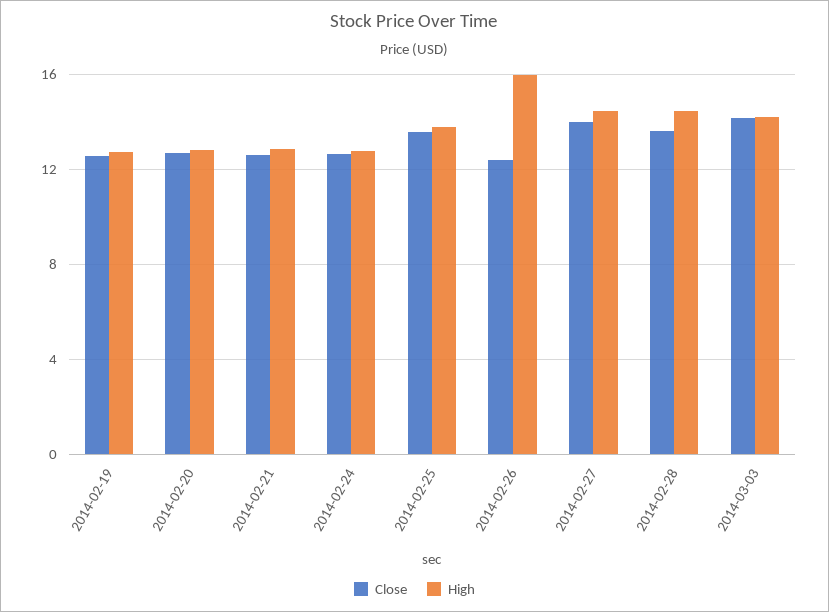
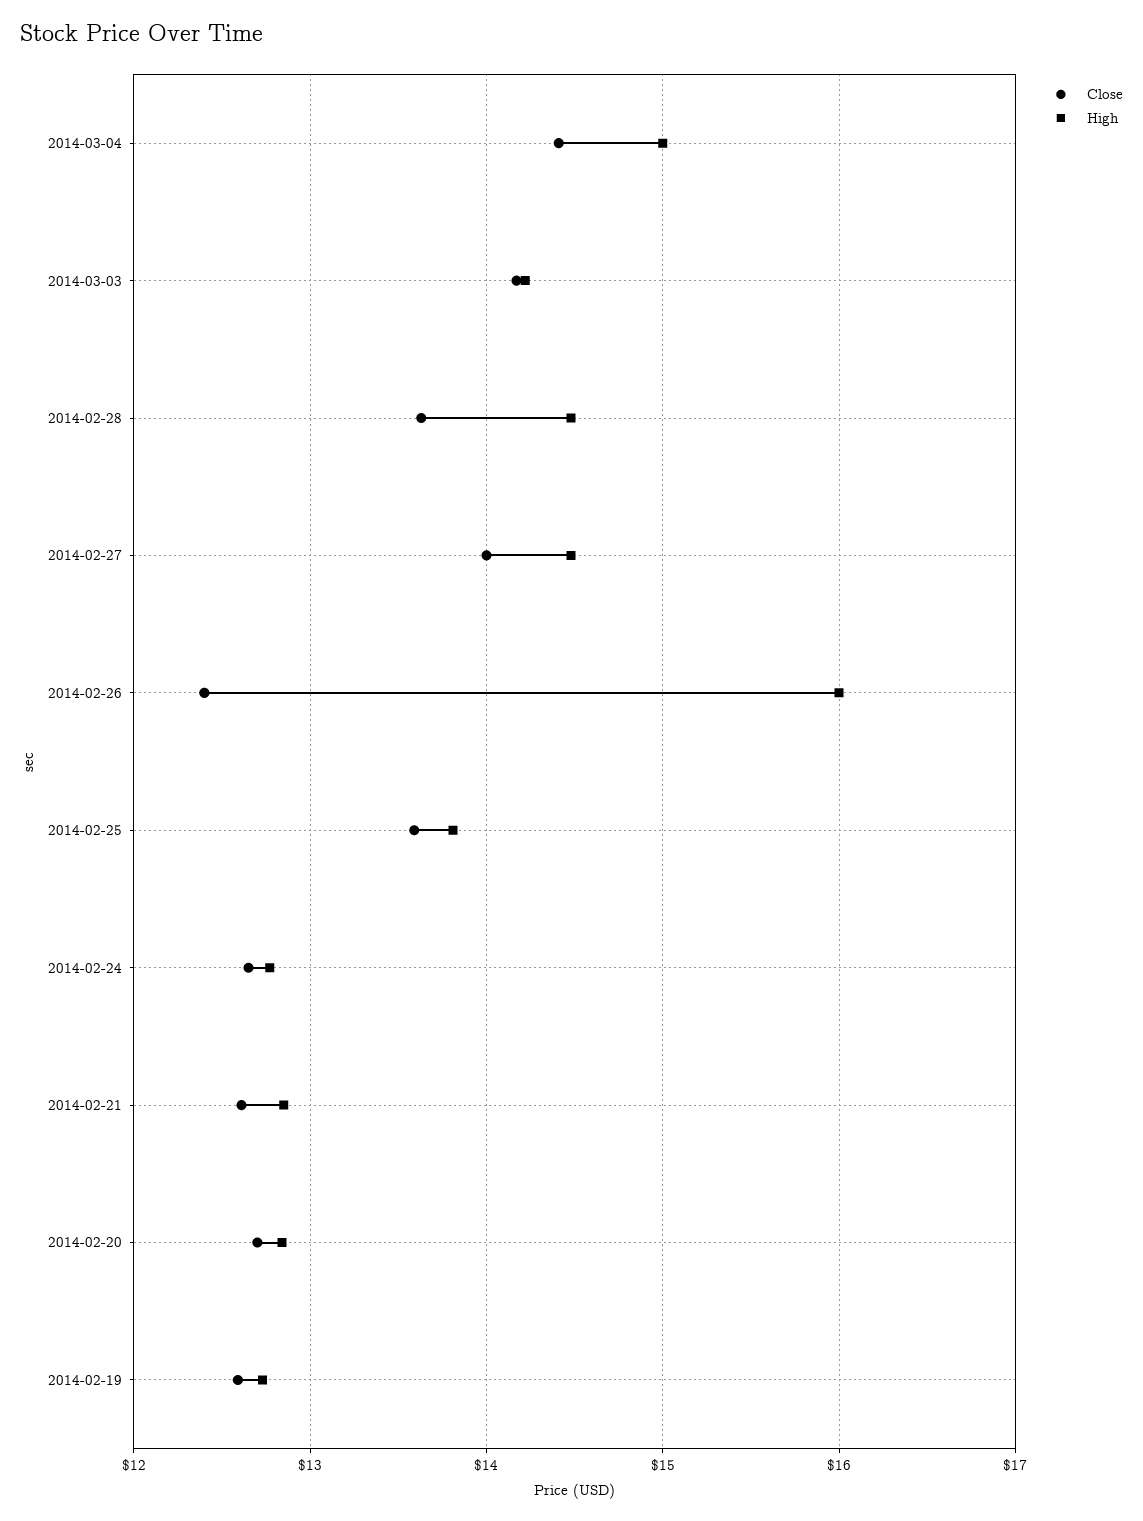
Close, 2014-03-04: none -> 14.4
High, 2014-03-04: none -> 15

